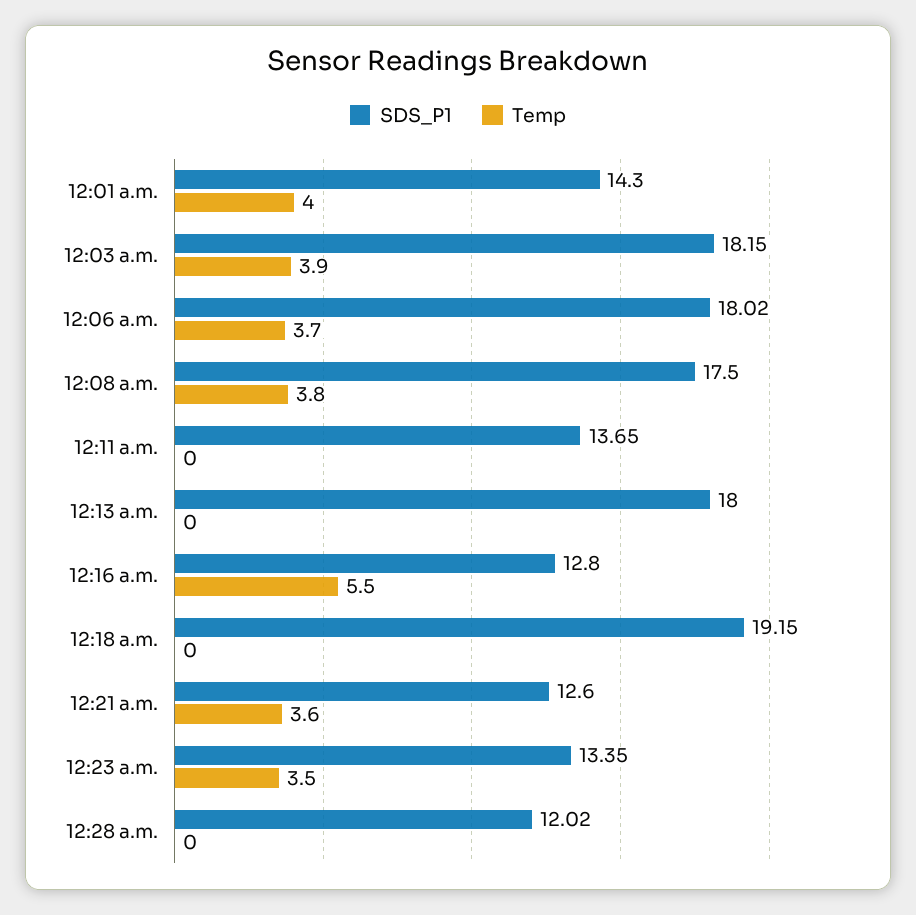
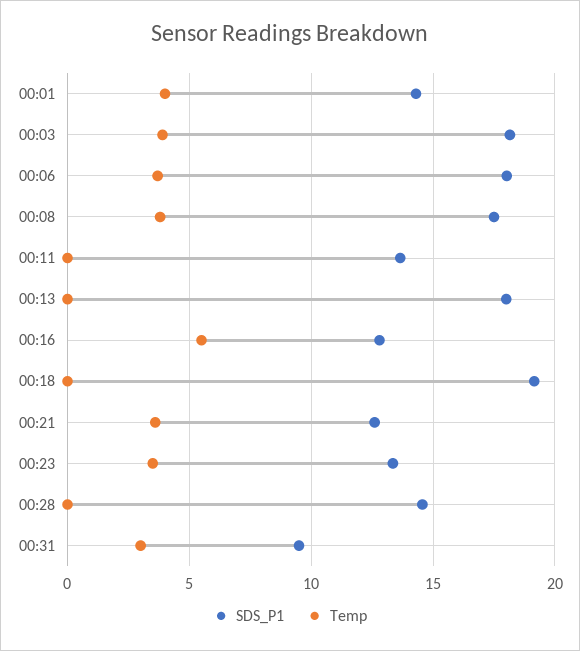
SDS_P1, 12:28 a.m.: 12.02 -> 14.5
SDS_P1, 00:31: none -> 9.5
Temp, 00:31: none -> 3

